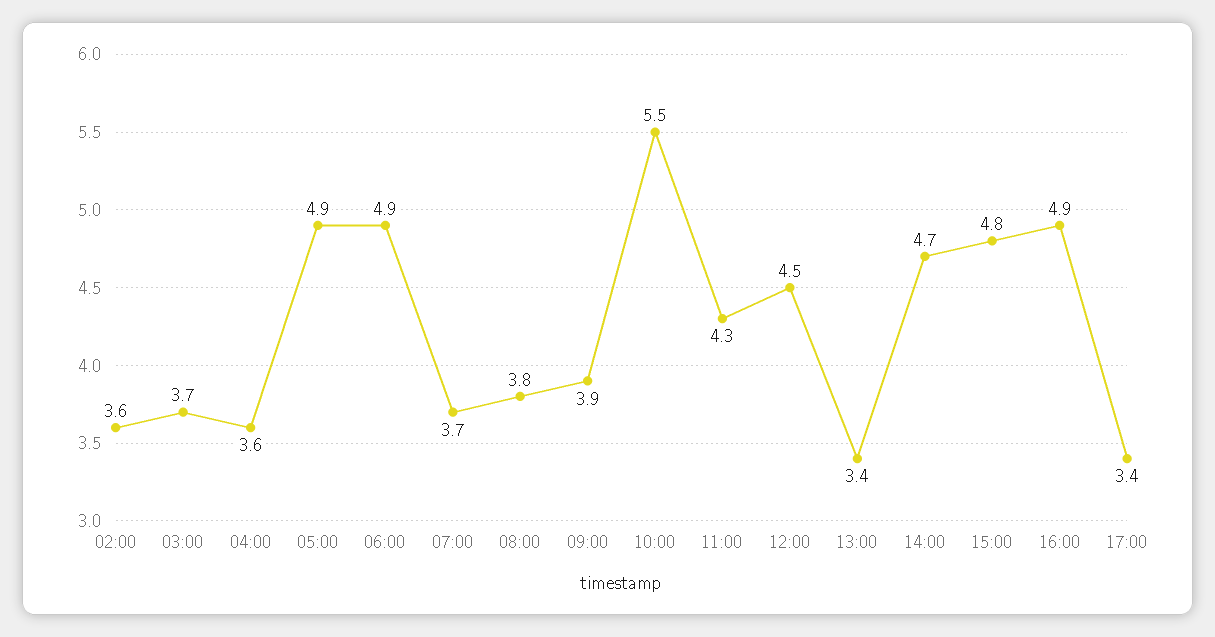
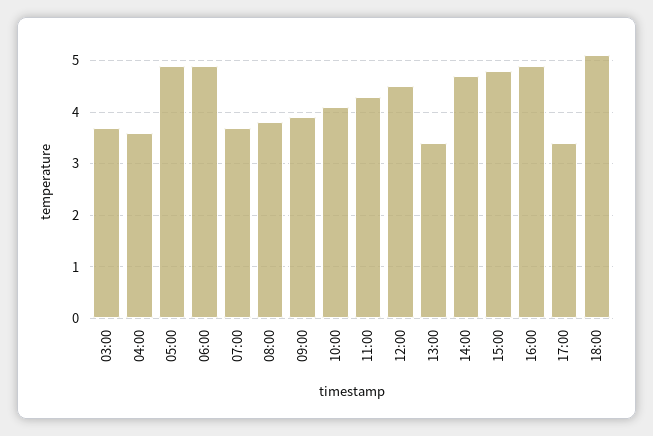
02:00: 3.6 -> none
10:00: 5.5 -> 4
18:00: none -> 5

